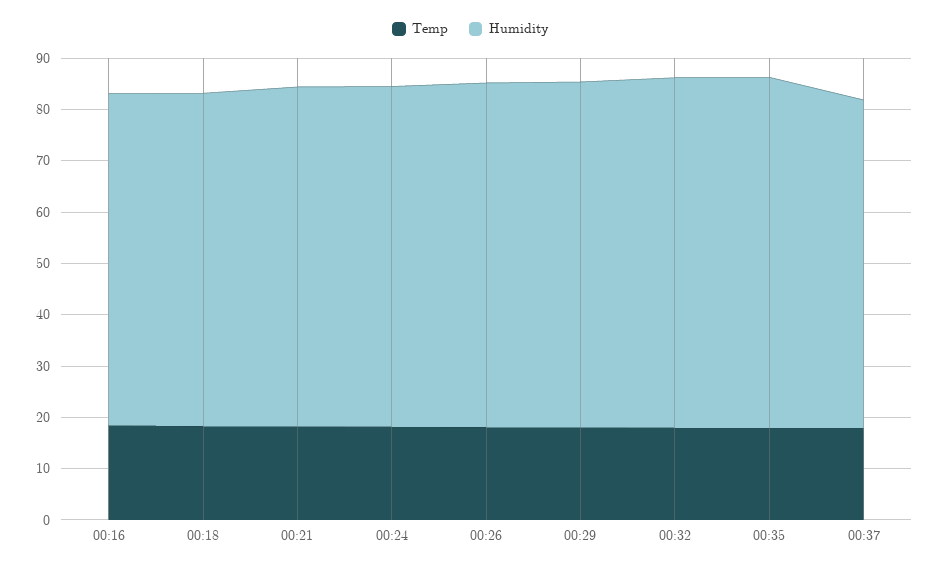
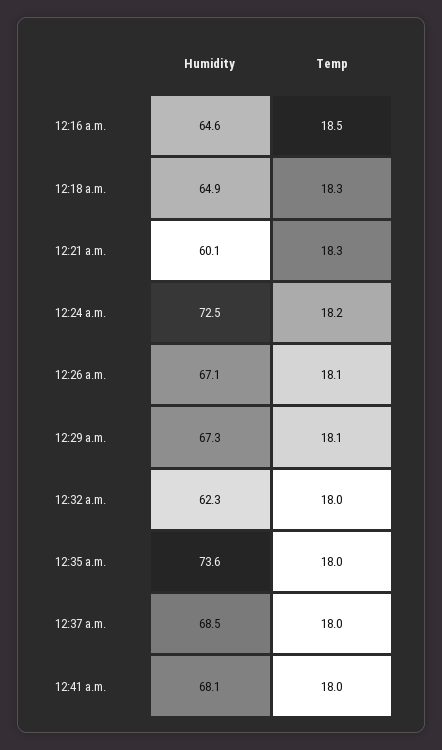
Humidity, 00:21: 66 -> 60.1
Humidity, 00:24: 66 -> 72.5
Humidity, 00:32: 68 -> 62.3
Humidity, 00:35: 68 -> 73.6
Humidity, 00:37: 64 -> 68.5
Humidity, 12:41 a.m.: none -> 68.1
Temp, 12:41 a.m.: none -> 18

